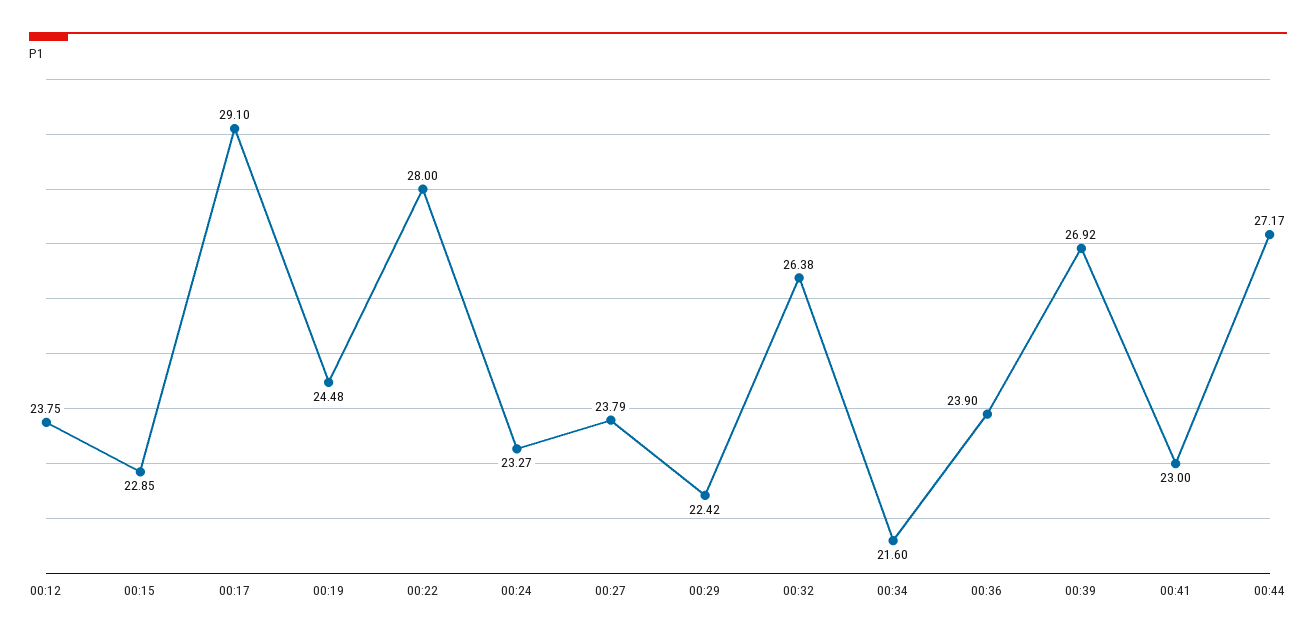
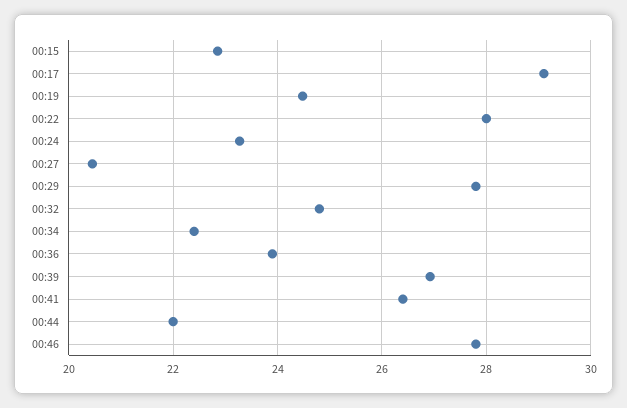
00:12: 23.75 -> none
00:27: 23.79 -> 20.4
00:29: 22.42 -> 27.8
00:32: 26.38 -> 24.8
00:34: 21.6 -> 22.4
00:41: 23 -> 26.4
00:44: 27.17 -> 22
00:46: none -> 27.8

